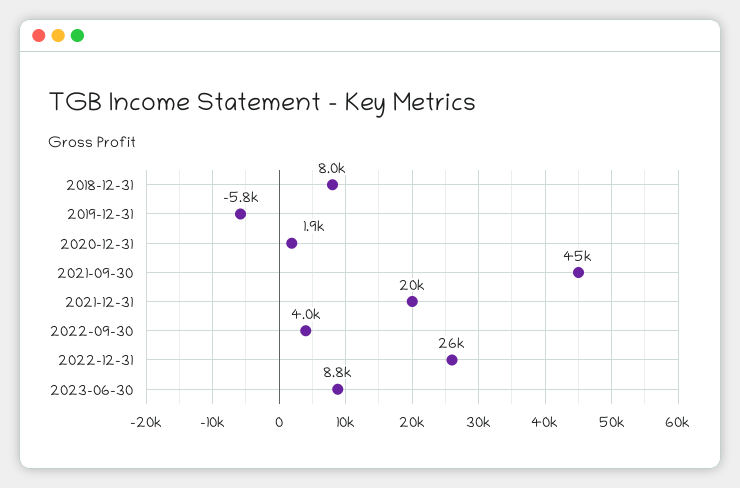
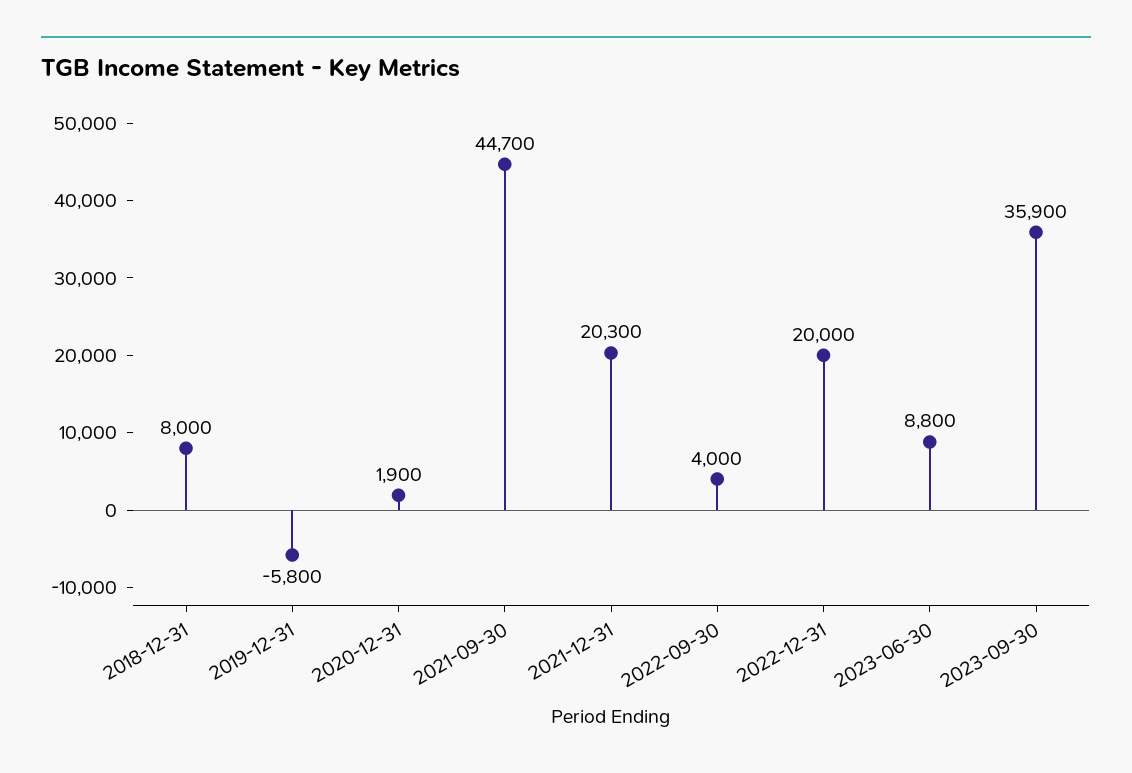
2022-12-31: 26000 -> 20000
2023-09-30: none -> 35900

